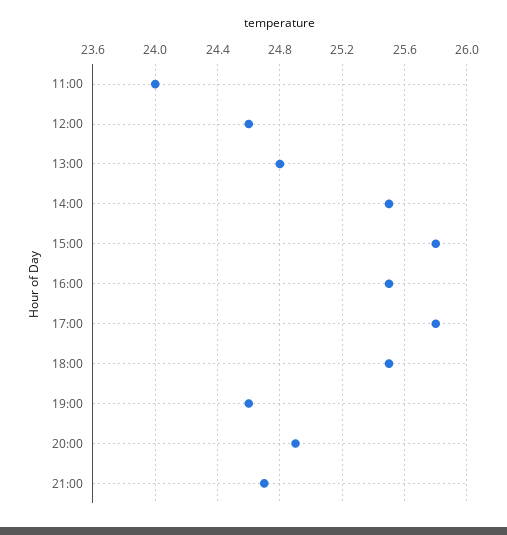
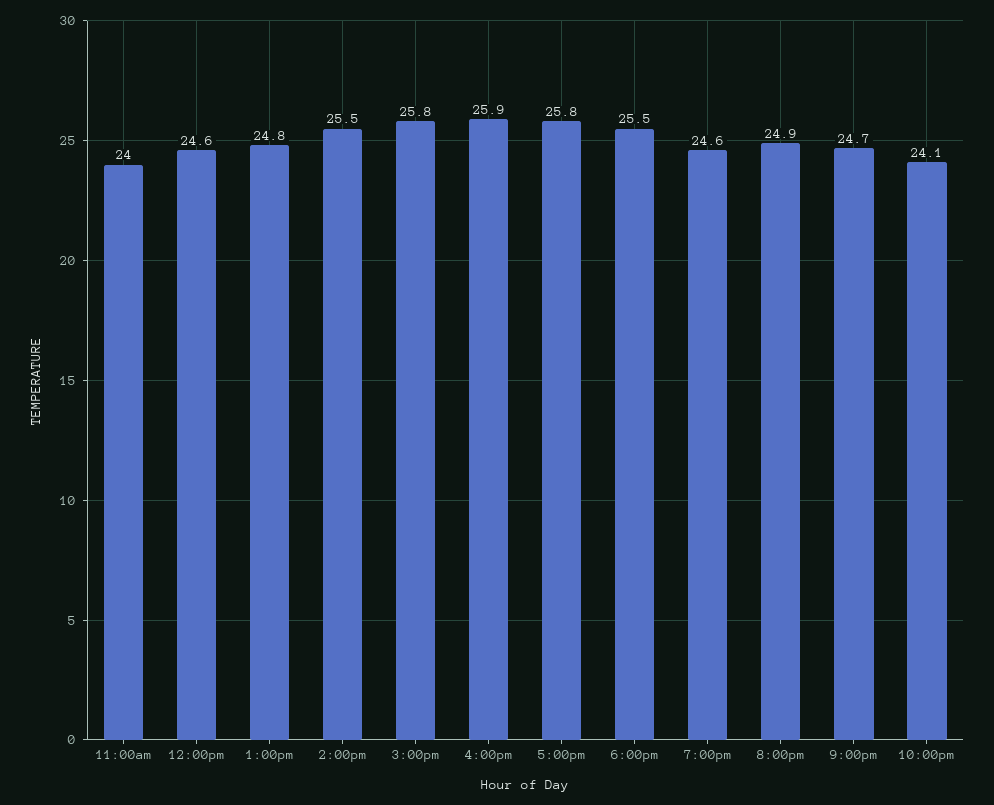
16:00: 25.5 -> 25.9
10:00pm: none -> 24.1

